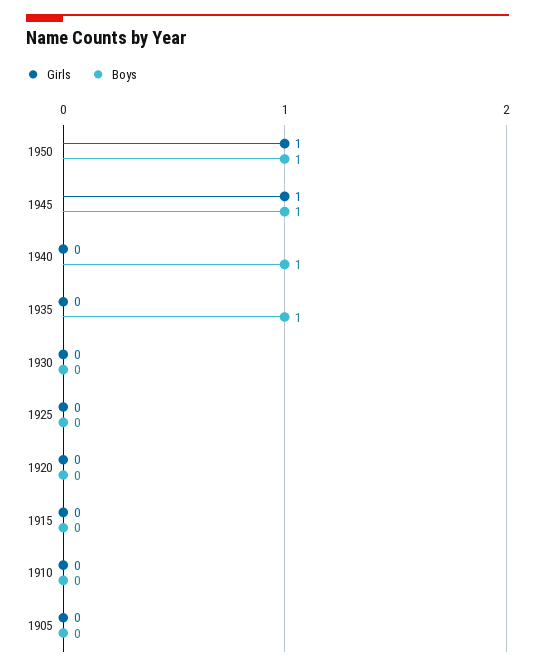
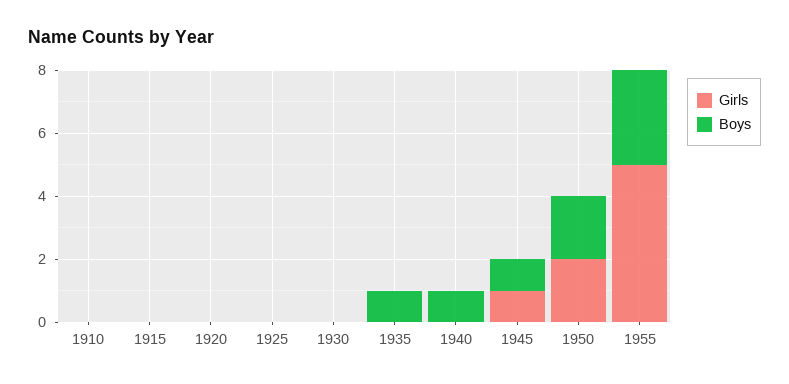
Girls, 1950: 1 -> 2
Boys, 1950: 1 -> 2
Girls, 1905: 0 -> none
Boys, 1905: 0 -> none
Girls, 1955: none -> 5
Boys, 1955: none -> 3

